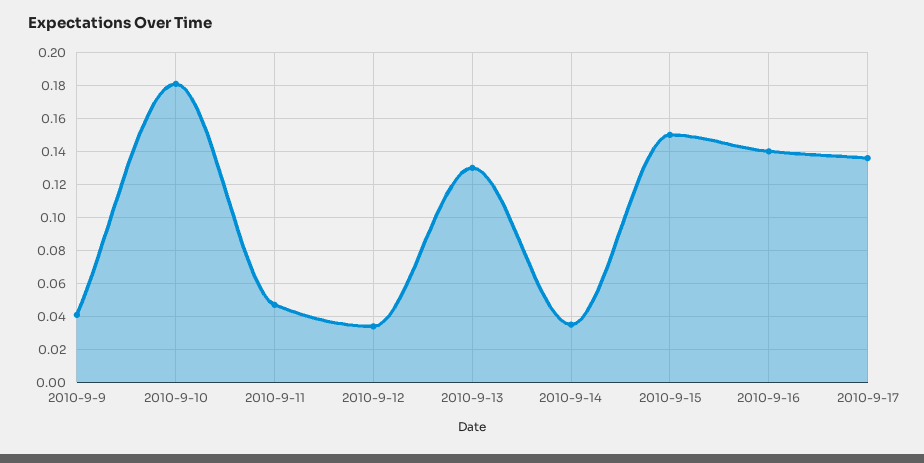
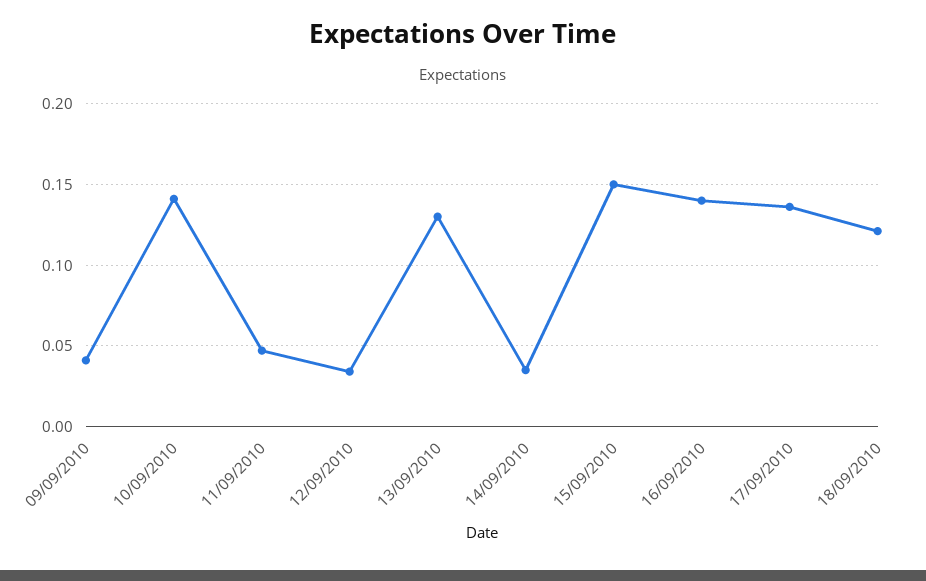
2010-9-10: 0.18 -> 0.14
18/09/2010: none -> 0.12

